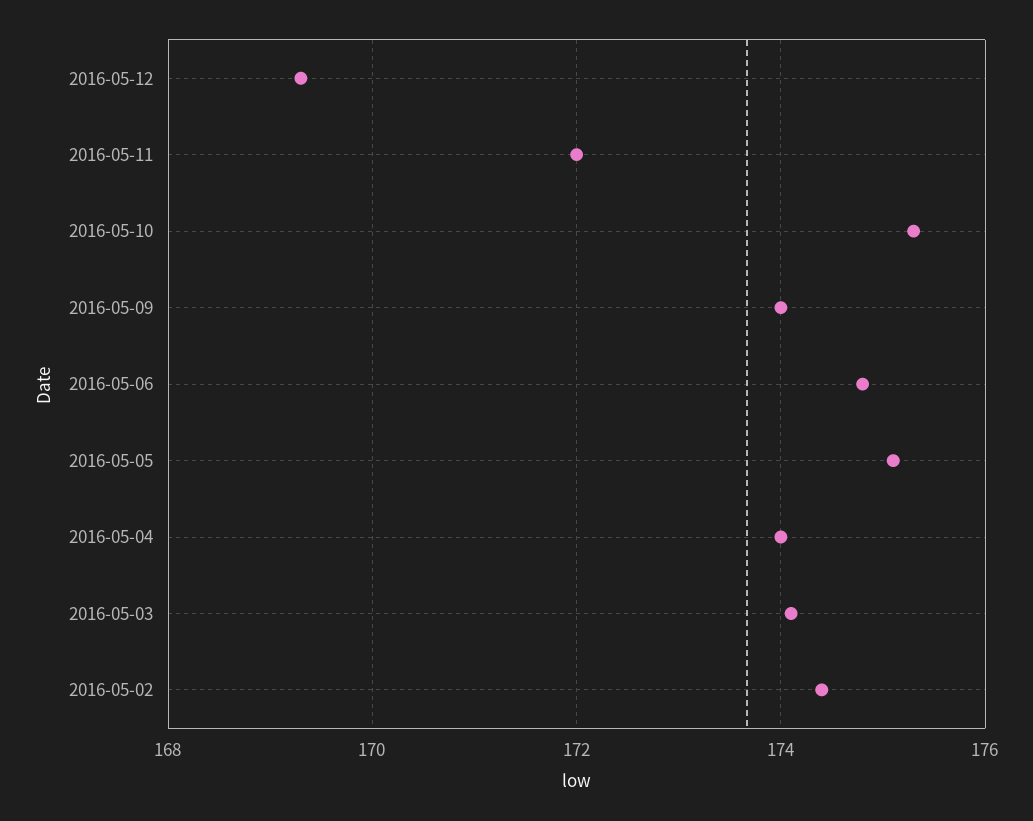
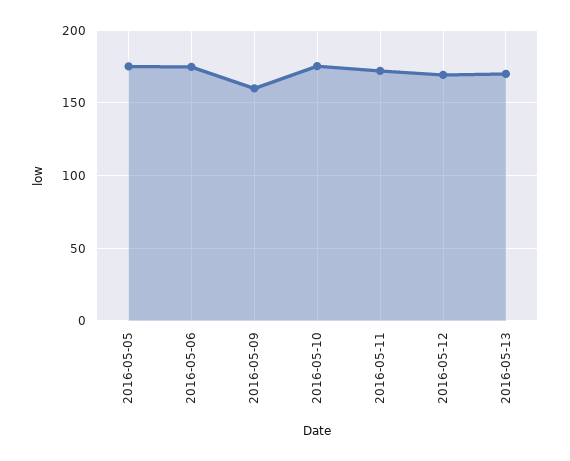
2016-05-09: 174 -> 160
2016-05-04: 174 -> none
2016-05-03: 174 -> none
2016-05-02: 174.5 -> none
2016-05-13: none -> 170

